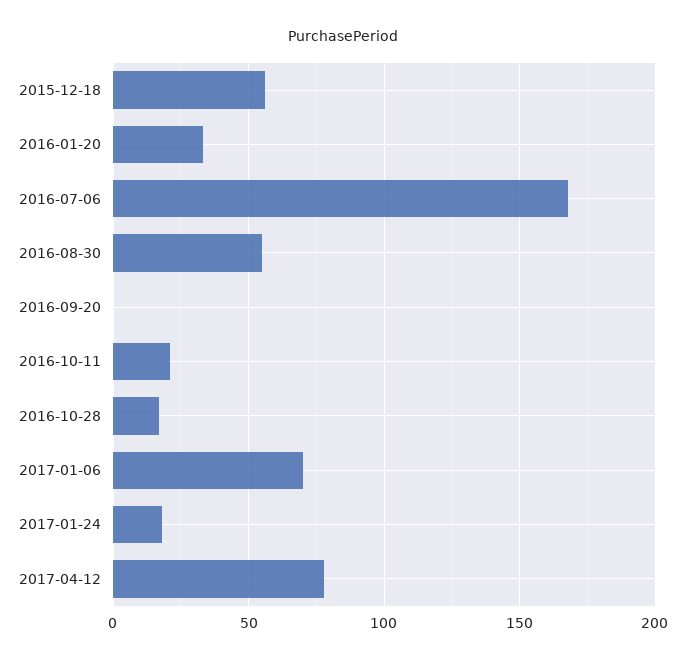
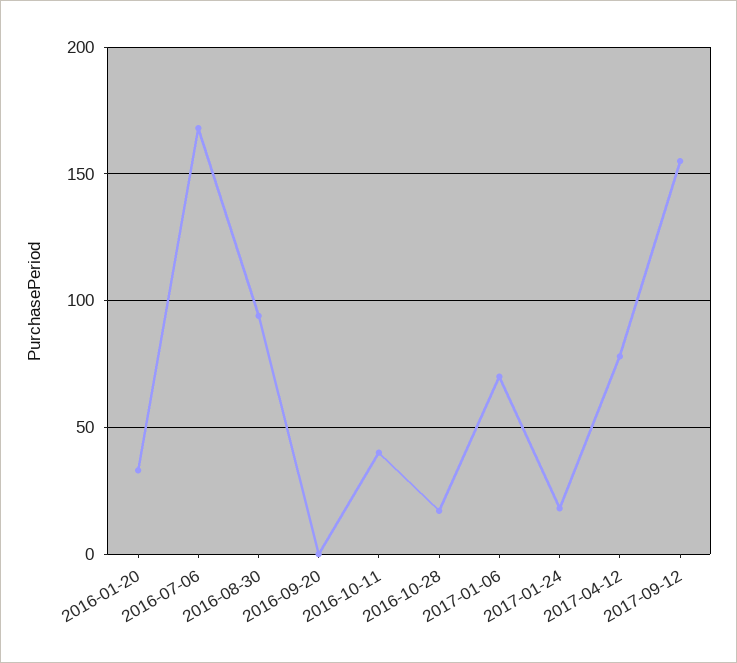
2015-12-18: 55 -> none
2016-08-30: 55 -> 95
2016-10-11: 20 -> 40
2017-09-12: none -> 155

